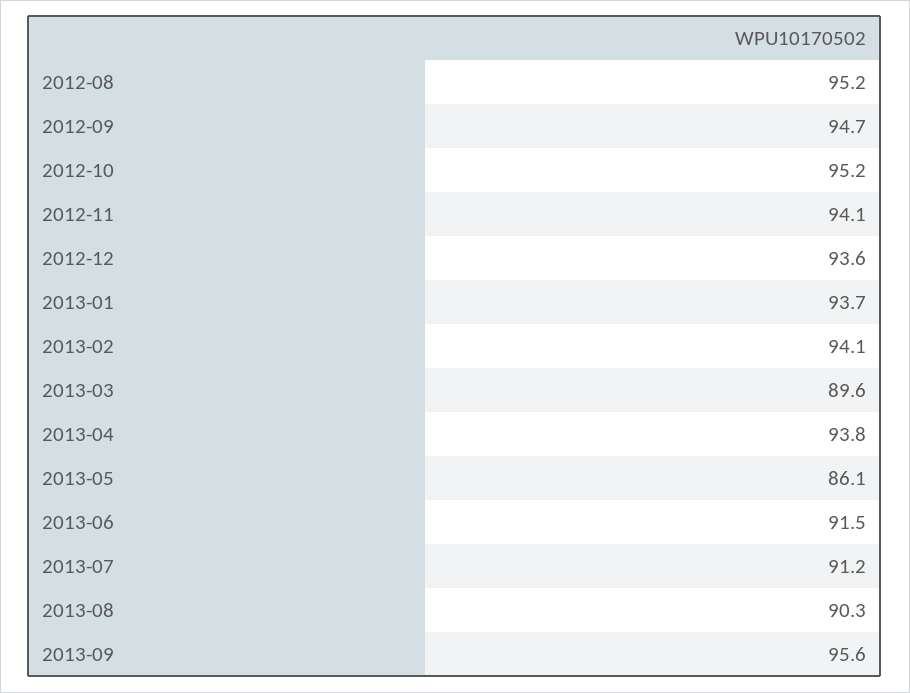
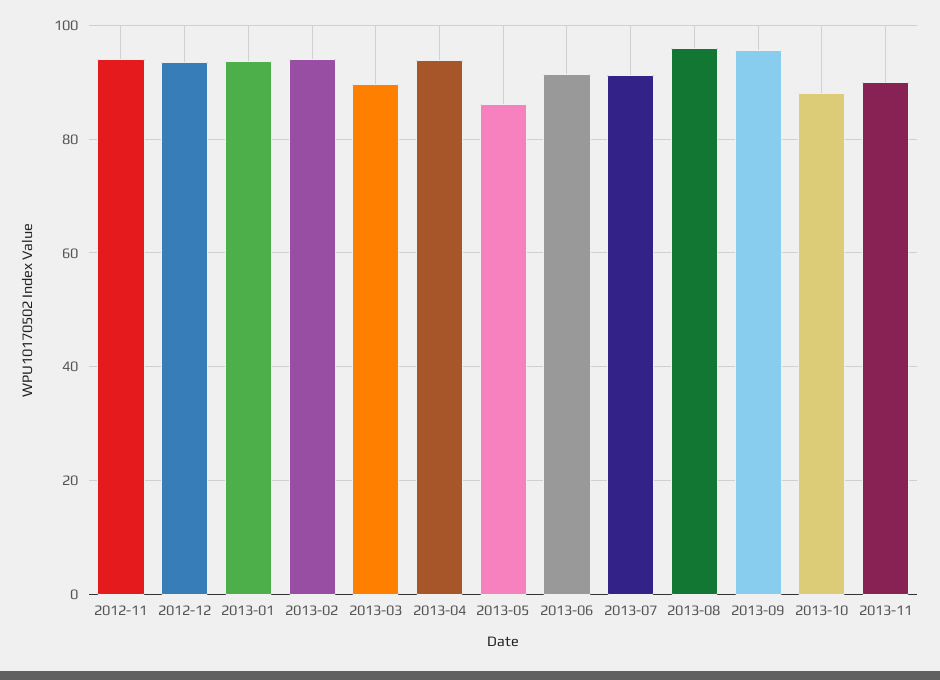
2012-08: 95.2 -> none
2012-09: 94.7 -> none
2012-10: 95.2 -> none
2013-08: 90.3 -> 96
2013-10: none -> 88
2013-11: none -> 90

